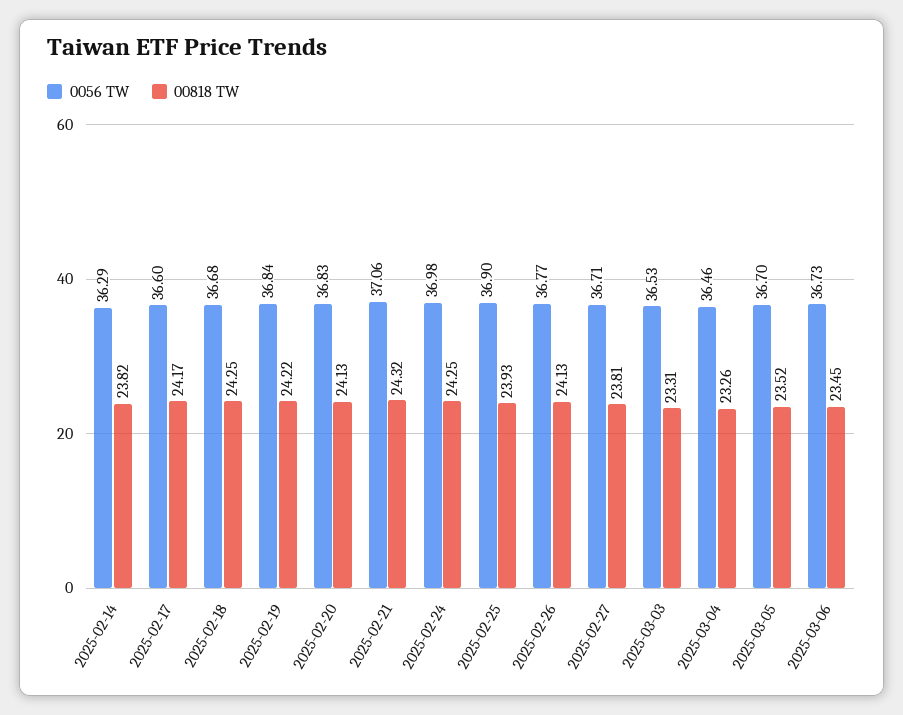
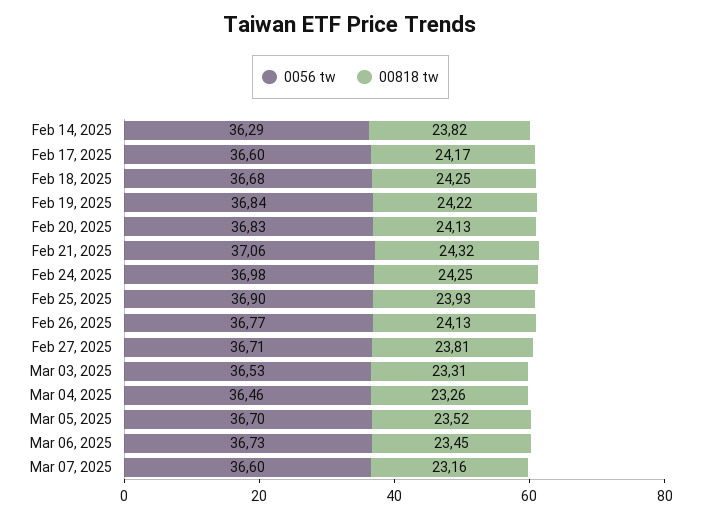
0056 TW, Mar 07, 2025: none -> 36.6
00818 TW, Mar 07, 2025: none -> 23.16

